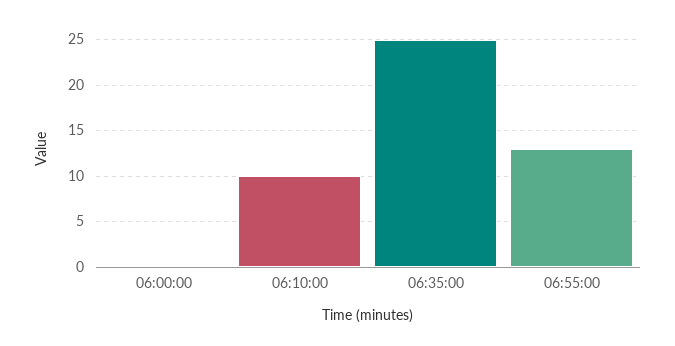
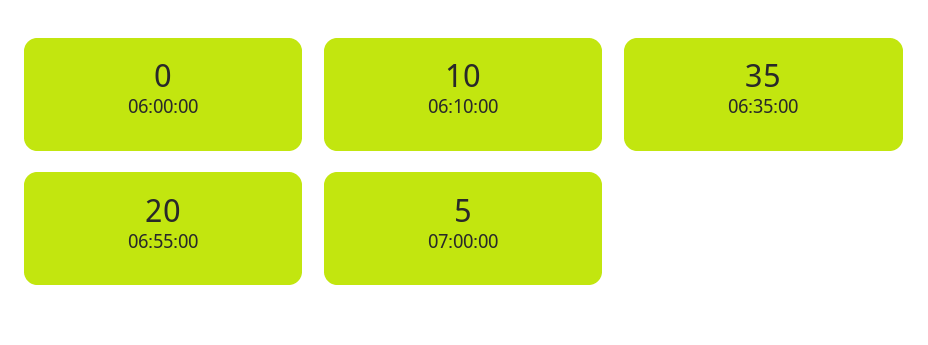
06:35:00: 25 -> 35
06:55:00: 13 -> 20
07:00:00: none -> 5

